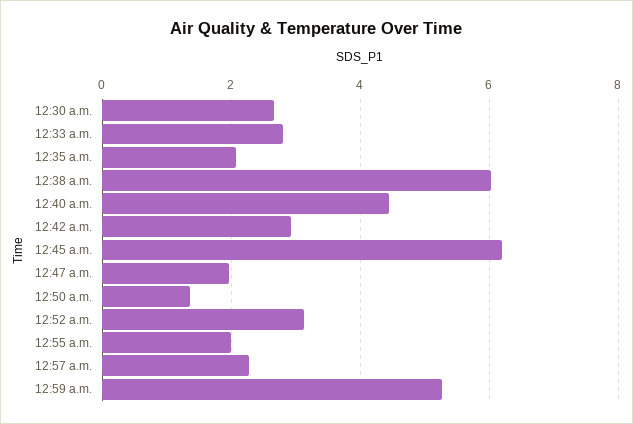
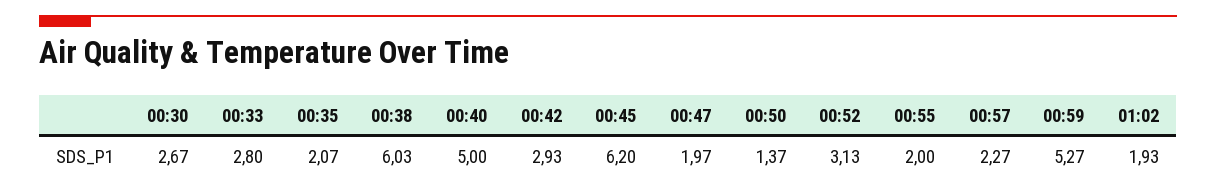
12:40 a.m.: 4.4 -> 5
01:02: none -> 1.93

